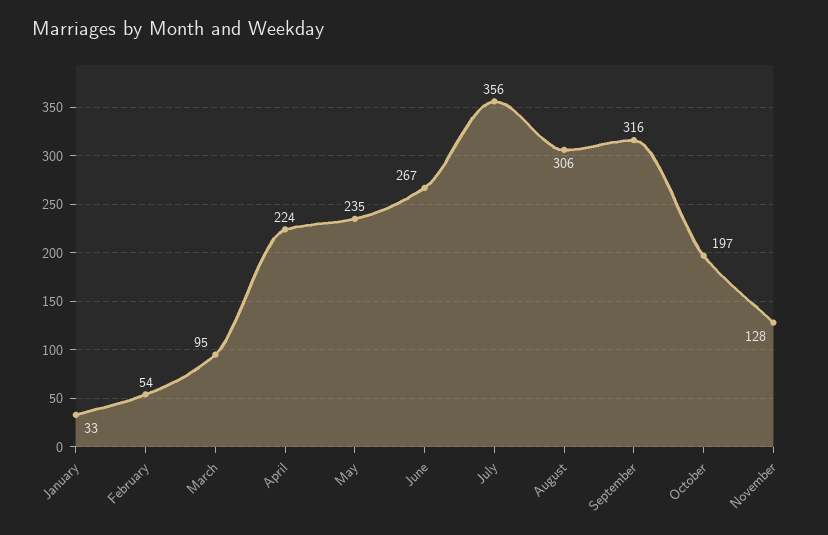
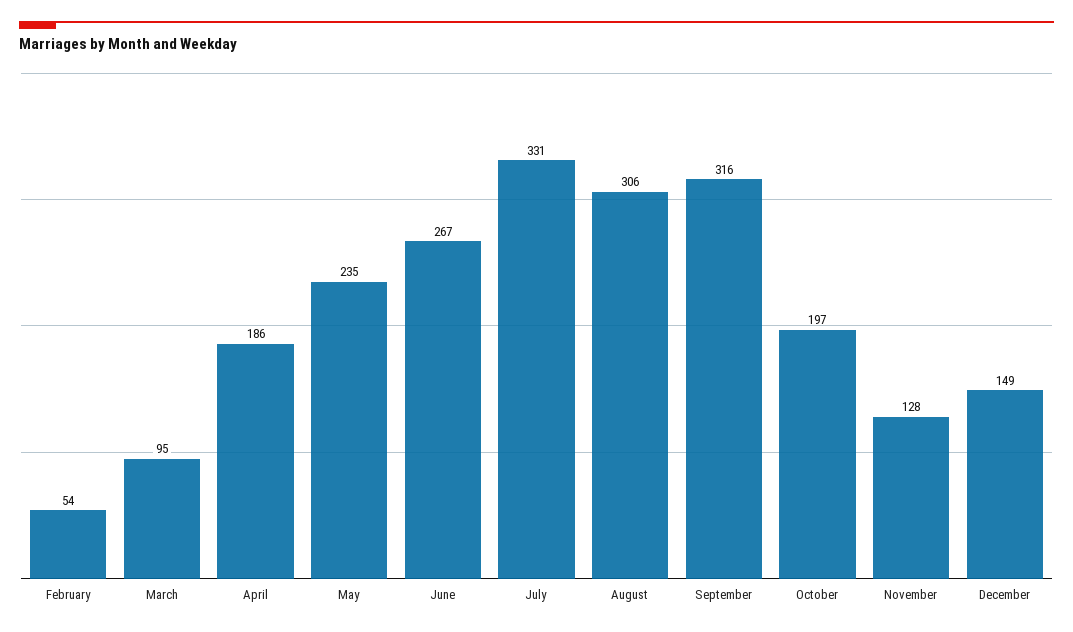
January: 33 -> none
April: 224 -> 186
July: 356 -> 331
December: none -> 149

